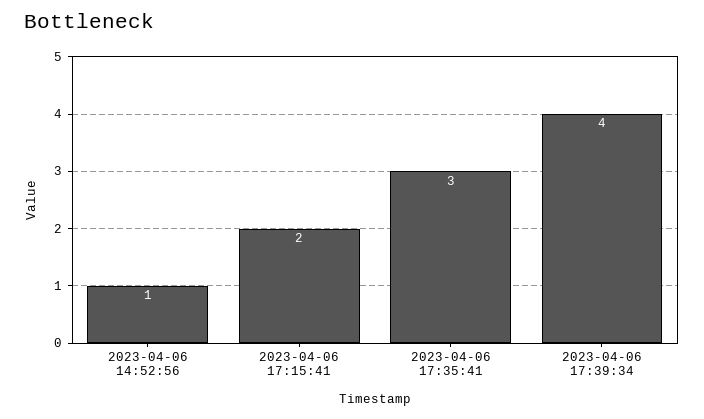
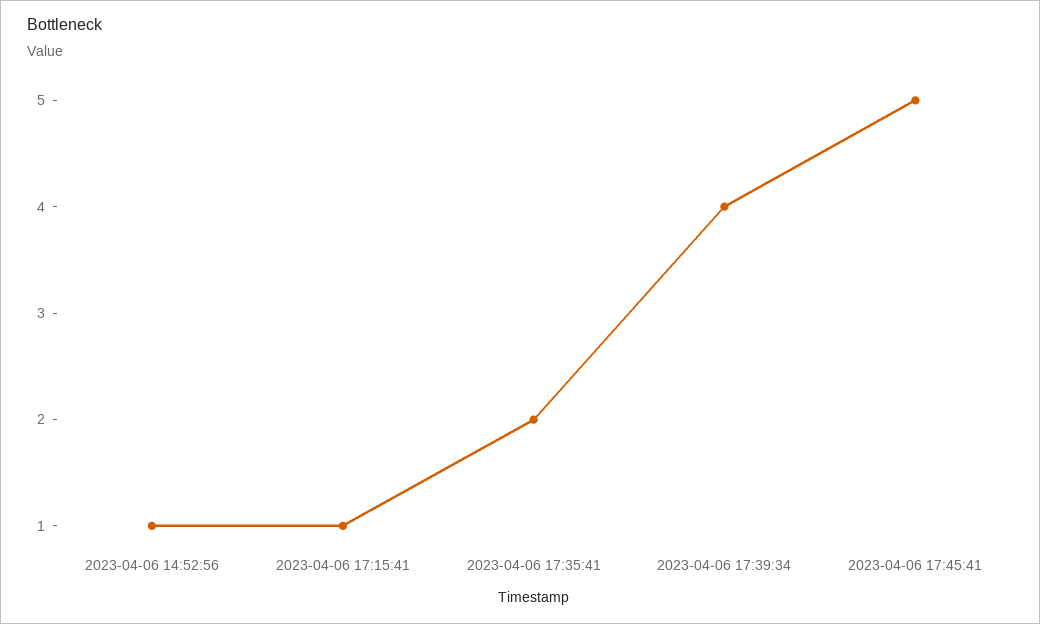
2023-04-06 17:15:41: 2 -> 1
2023-04-06 17:35:41: 3 -> 2
2023-04-06 17:45:41: none -> 5

